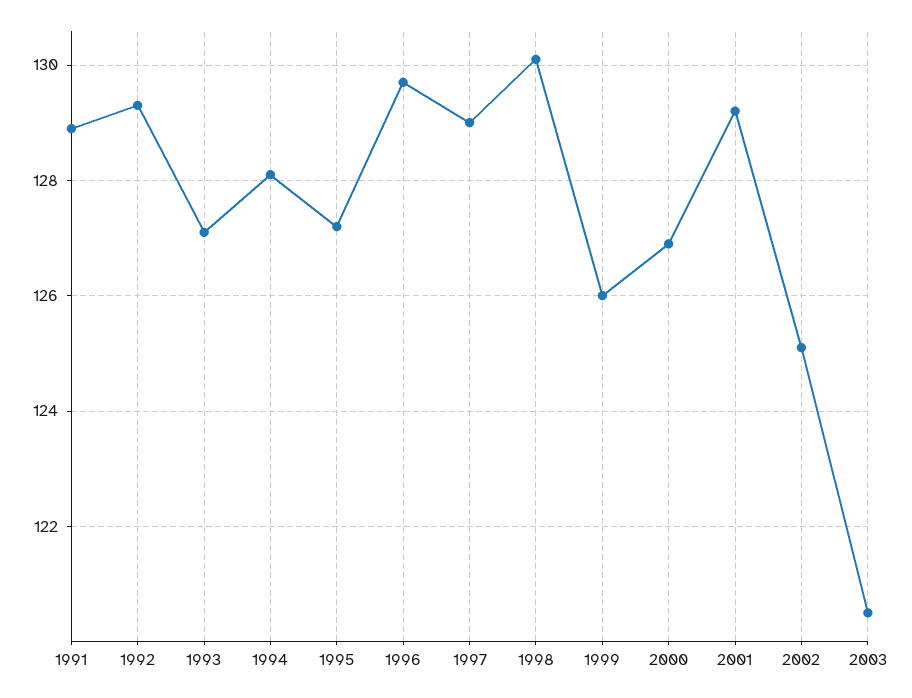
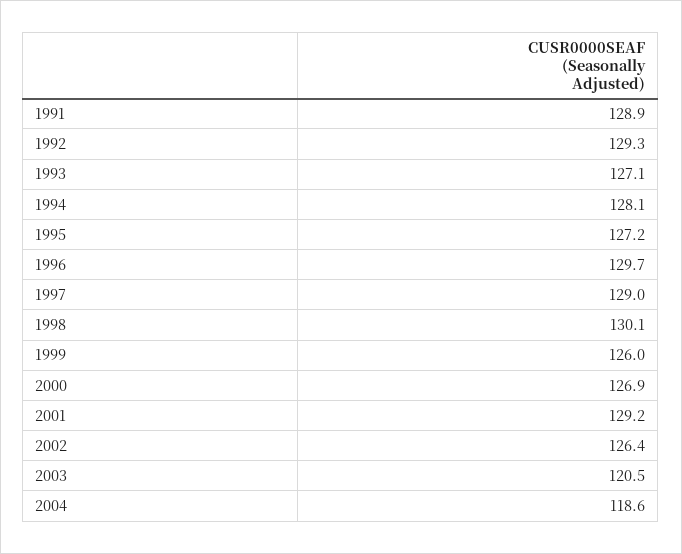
2002: 125 -> 126.4
2004: none -> 118.6

